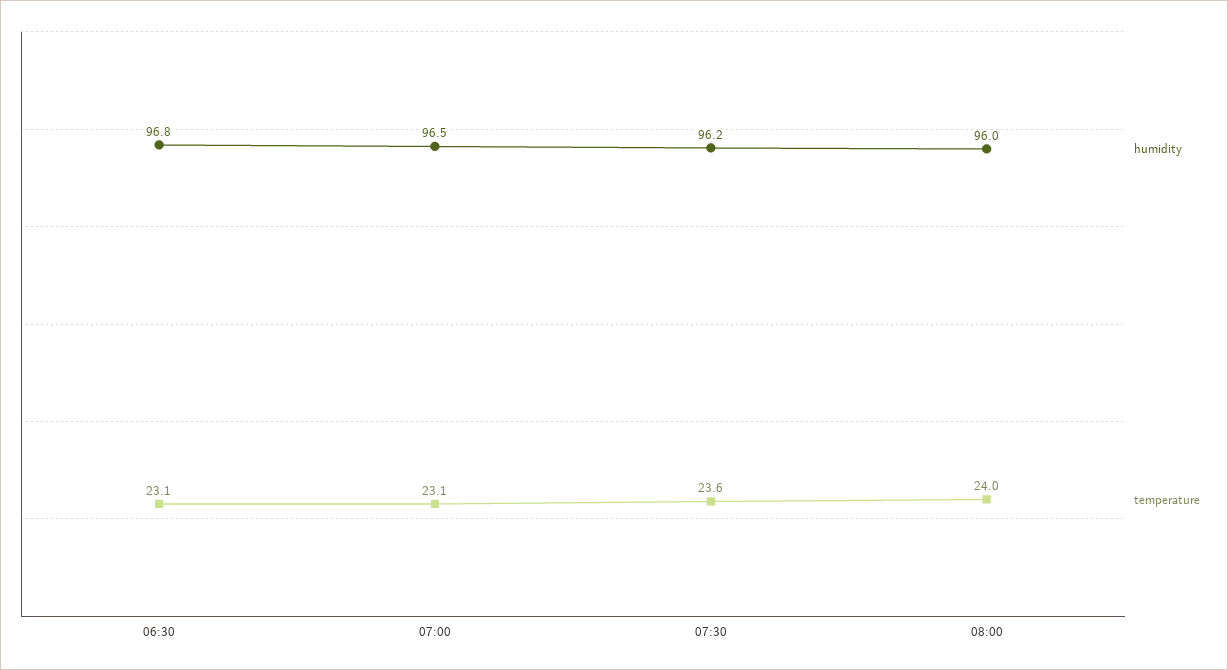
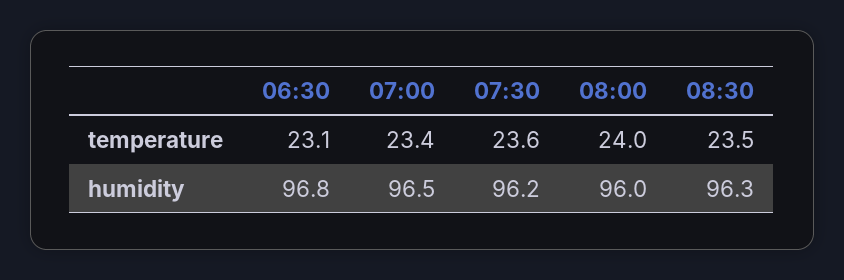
temperature, 07:00: 23.1 -> 23.4
temperature, 08:30: none -> 23.5
humidity, 08:30: none -> 96.3

